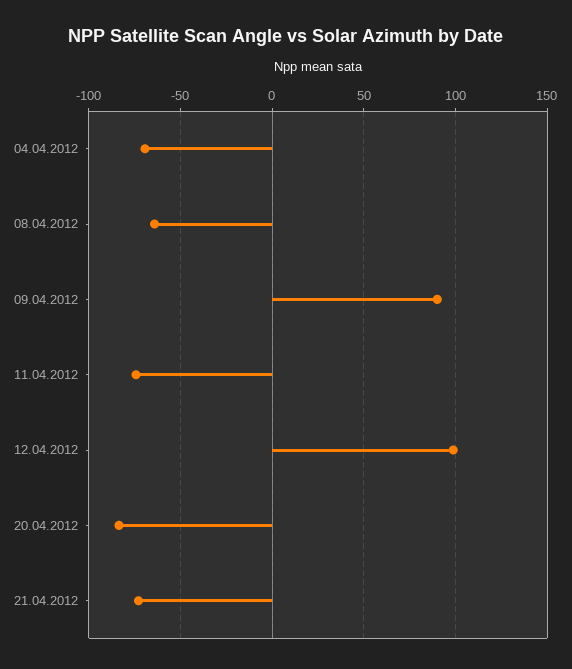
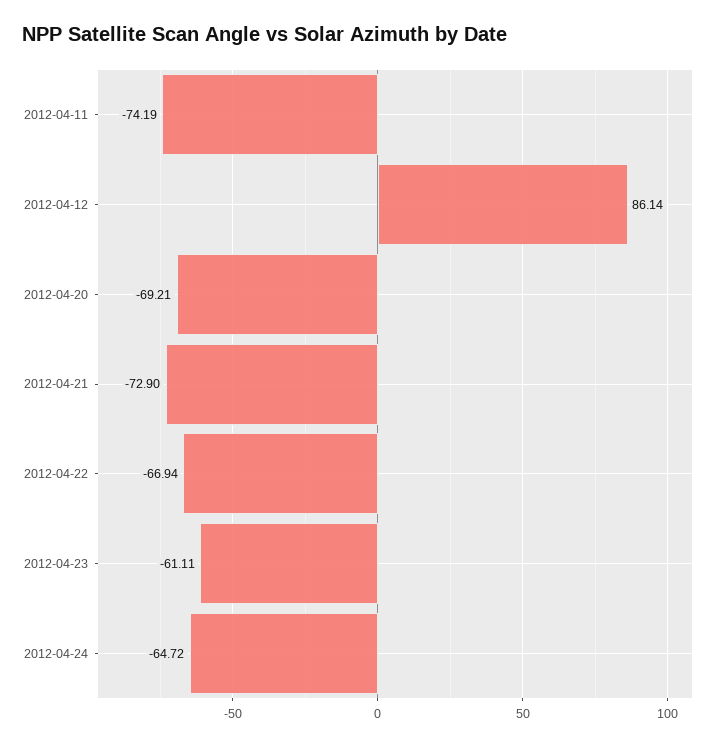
04.04.2012: -70 -> none
08.04.2012: -65 -> none
09.04.2012: 90 -> none
12.04.2012: 100 -> 86.14
20.04.2012: -85 -> -69.21
2012-04-22: none -> -66.94
2012-04-23: none -> -61.11
2012-04-24: none -> -64.72

